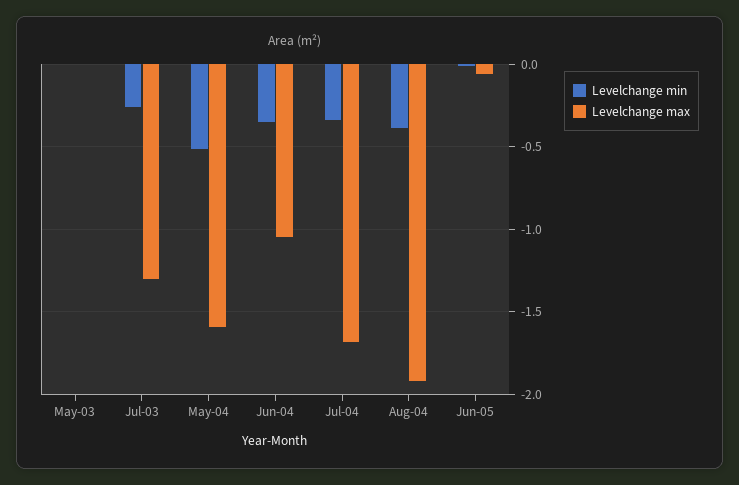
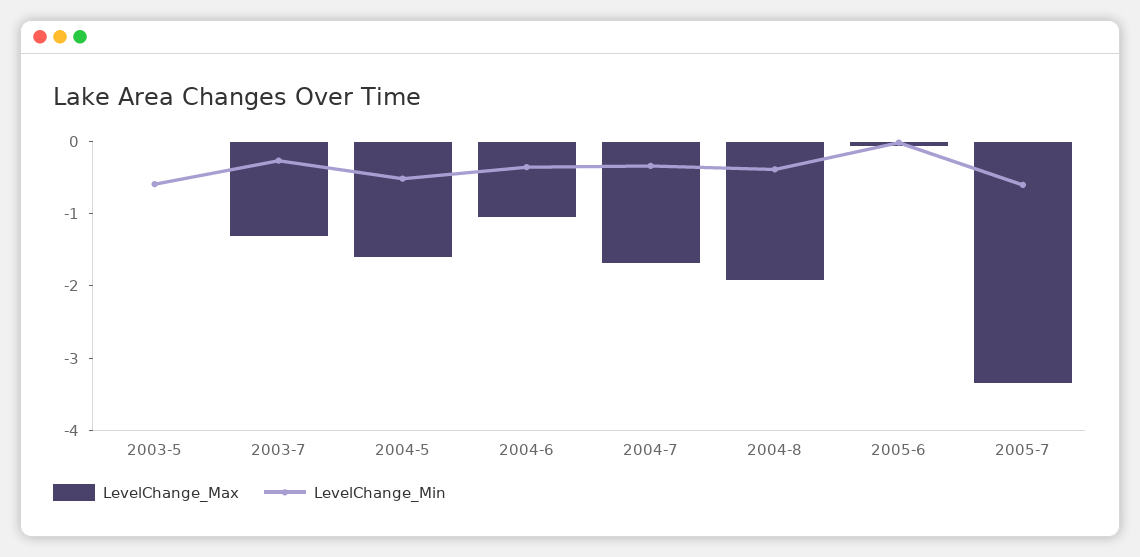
Levelchange min, May-03: 0 -> -0.6
Levelchange max, 2005-7: none -> -3.4
Levelchange min, 2005-7: none -> -0.6

